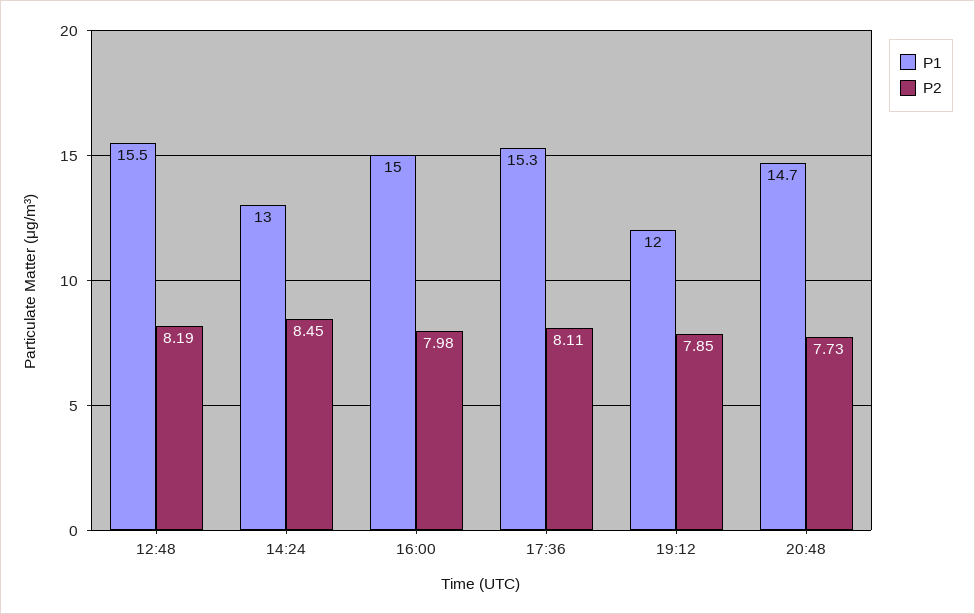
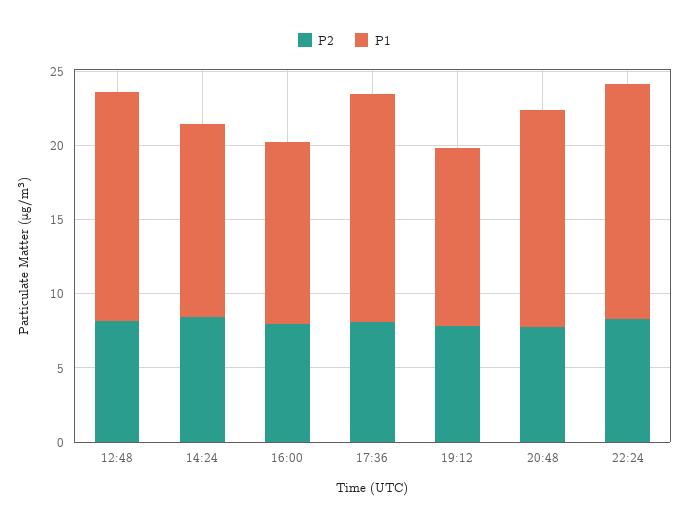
P1, 16:00: 15 -> 12
P2, 22:24: none -> 8
P1, 22:24: none -> 16

